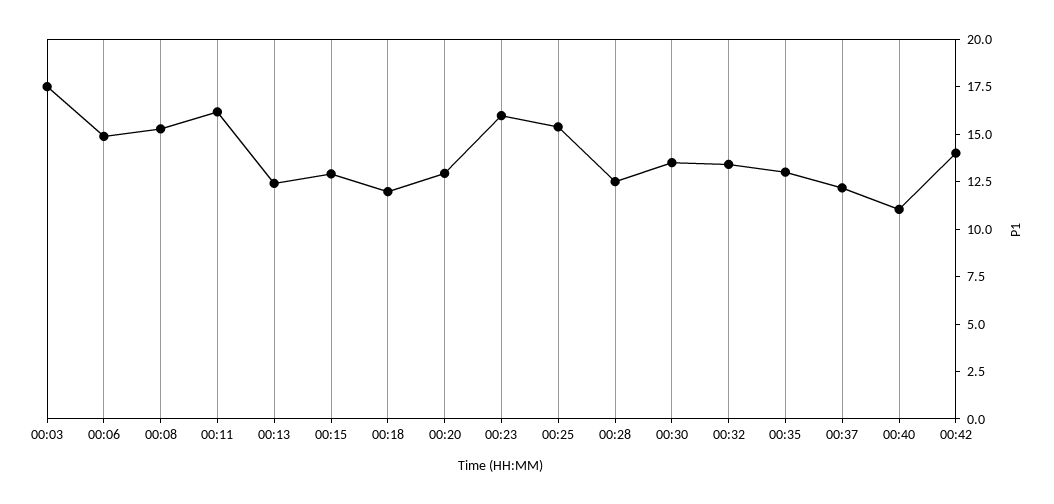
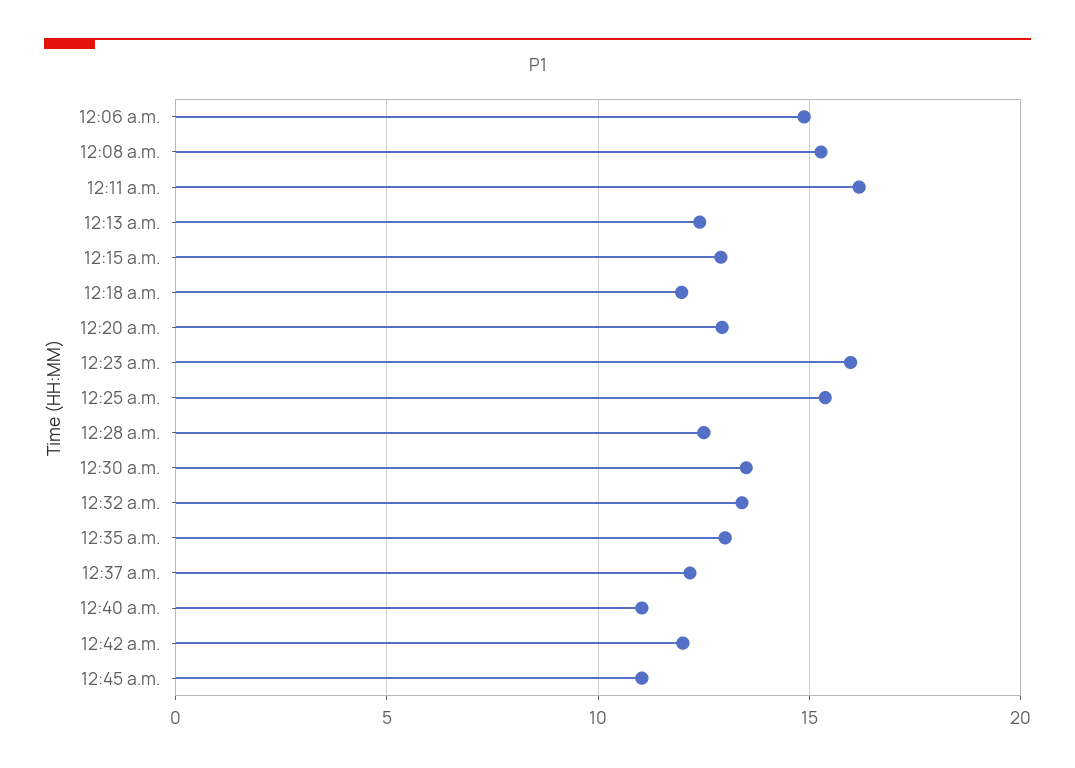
00:03: 17.5 -> none
00:42: 14 -> 12
12:45 a.m.: none -> 11

